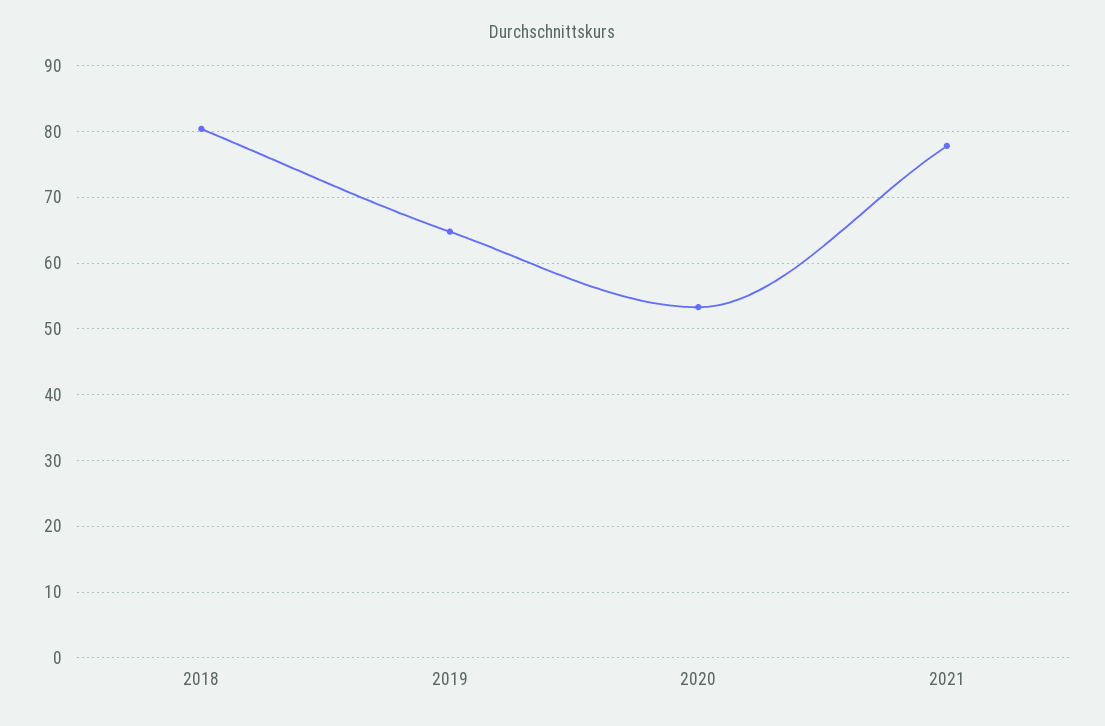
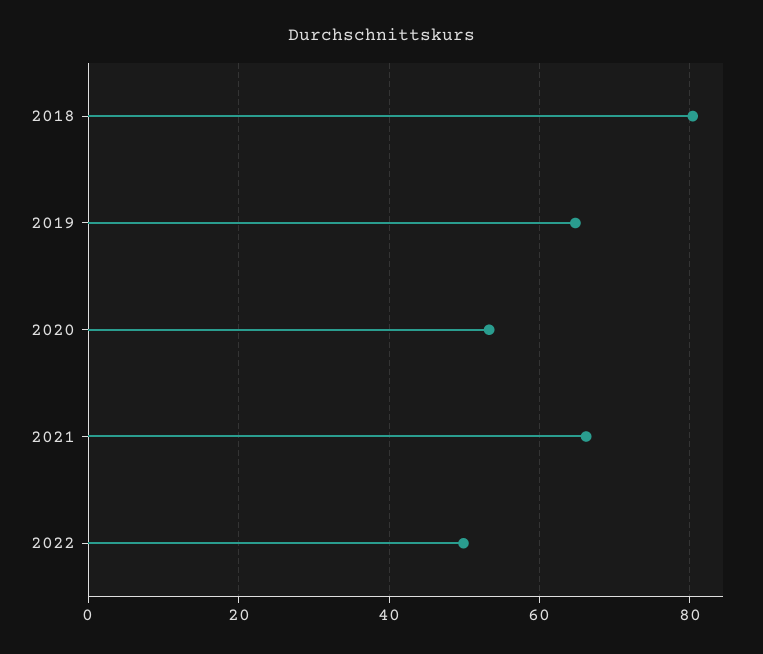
2021: 78 -> 66
2022: none -> 50

